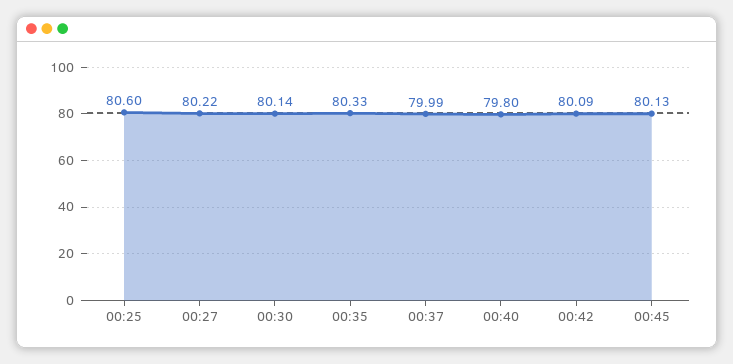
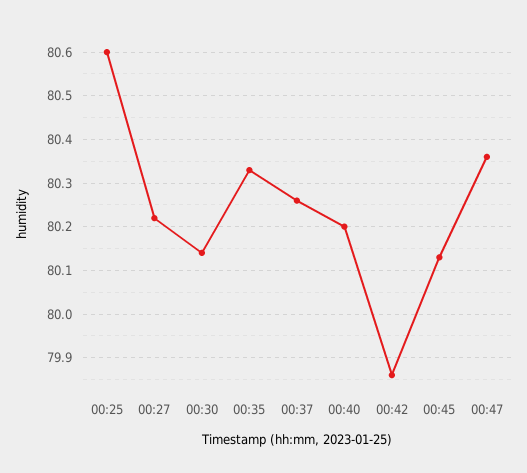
00:37: 79.99 -> 80.25
00:40: 79.8 -> 80.2
00:42: 80.09 -> 79.85
00:47: none -> 80.35

